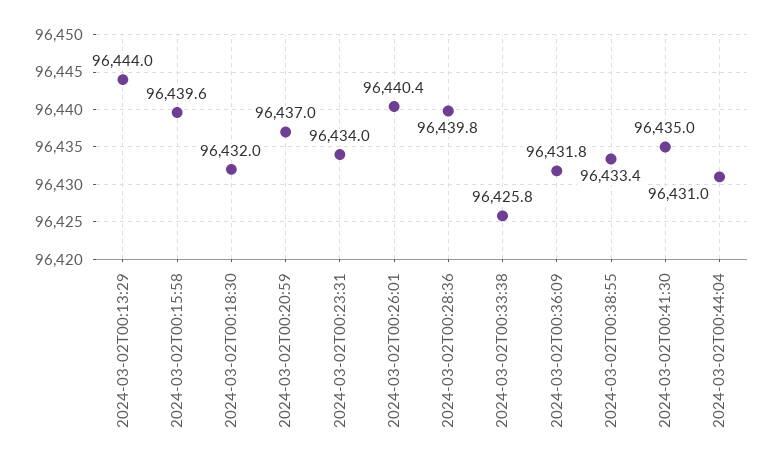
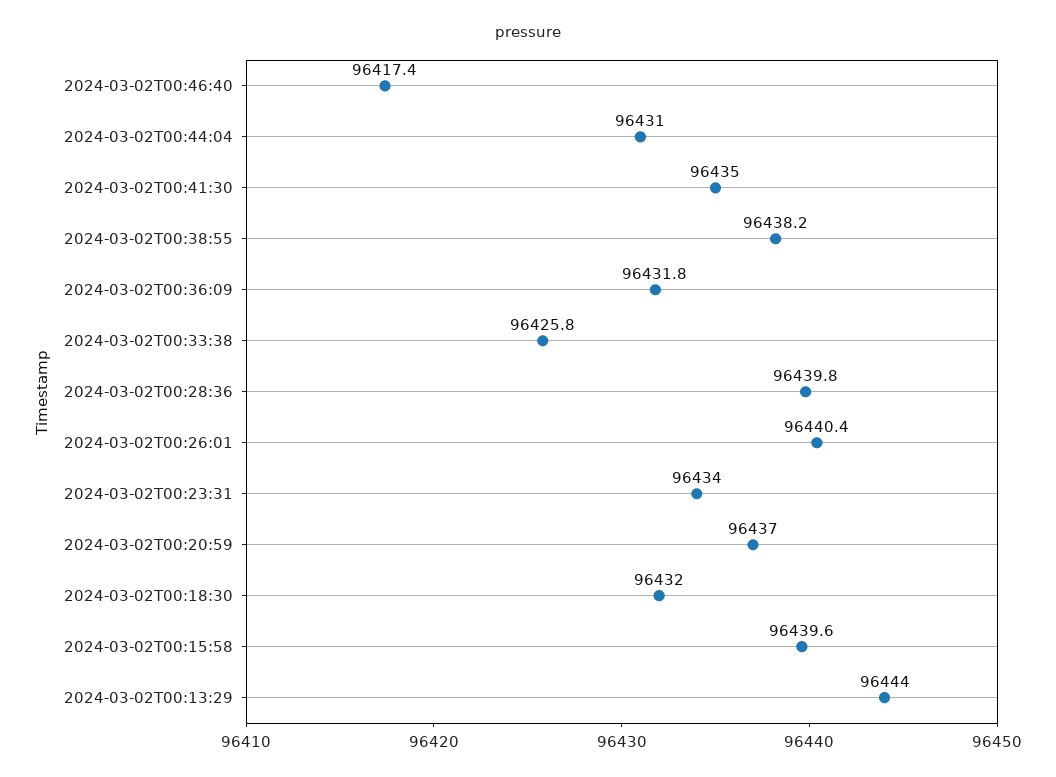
2024-03-02T00:38:55: 96433.4 -> 96438.2
2024-03-02T00:46:40: none -> 96417.4

